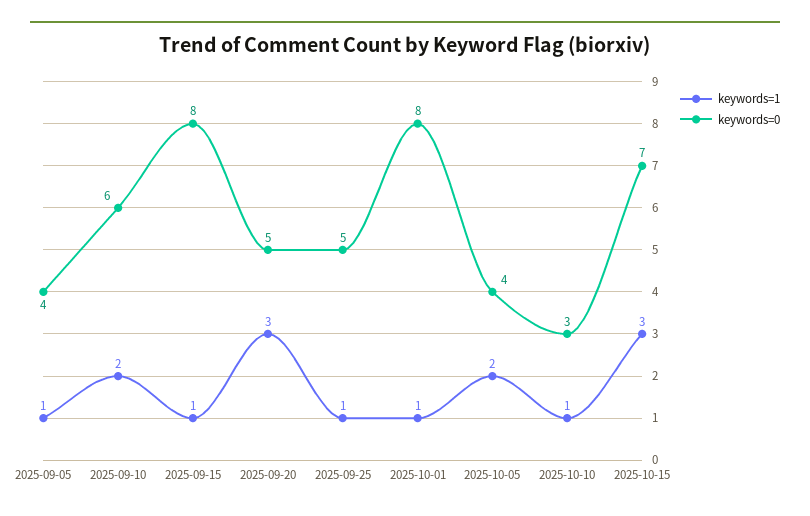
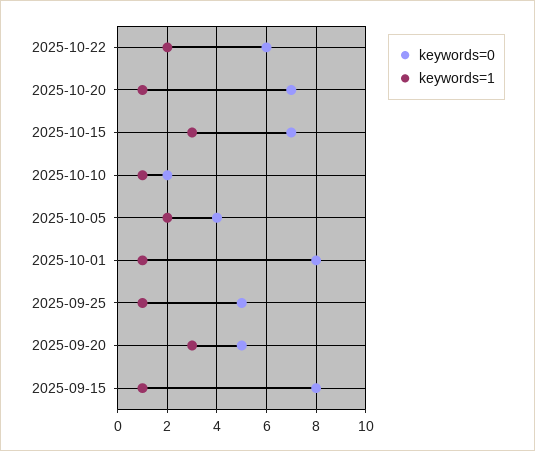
keywords=1, 2025-09-05: 1 -> none
keywords=0, 2025-09-05: 4 -> none
keywords=1, 2025-09-10: 2 -> none
keywords=0, 2025-09-10: 6 -> none
keywords=0, 2025-10-10: 3 -> 2
keywords=0, 2025-10-22: none -> 6
keywords=1, 2025-10-22: none -> 2
keywords=0, 2025-10-20: none -> 7
keywords=1, 2025-10-20: none -> 1

